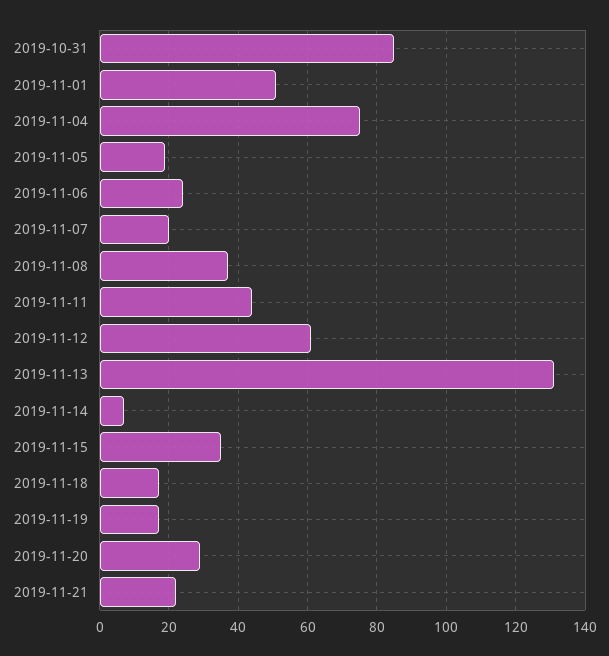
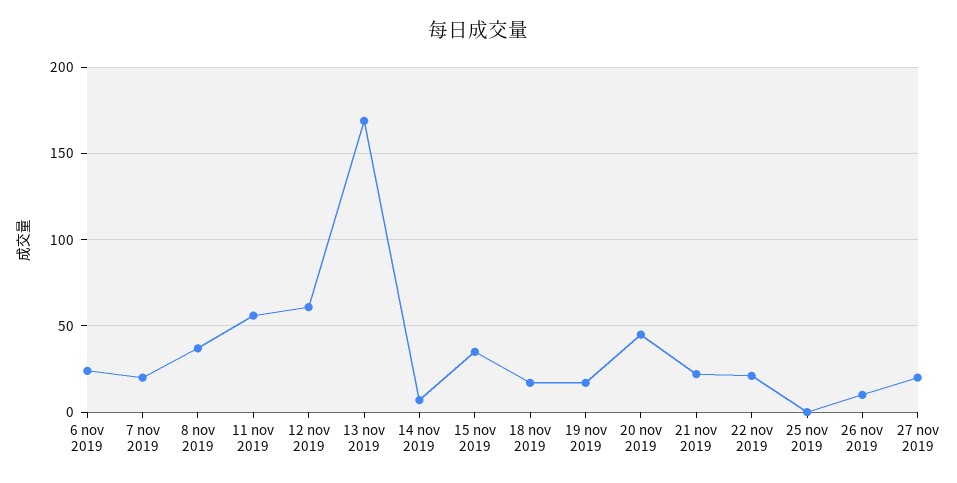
2019-10-31: 85 -> none
2019-11-01: 50 -> none
2019-11-04: 75 -> none
2019-11-05: 20 -> none
2019-11-11: 45 -> 55
2019-11-13: 130 -> 170
2019-11-20: 30 -> 45
22 nov 2019: none -> 20
25 nov 2019: none -> 0
26 nov 2019: none -> 10
27 nov 2019: none -> 20

